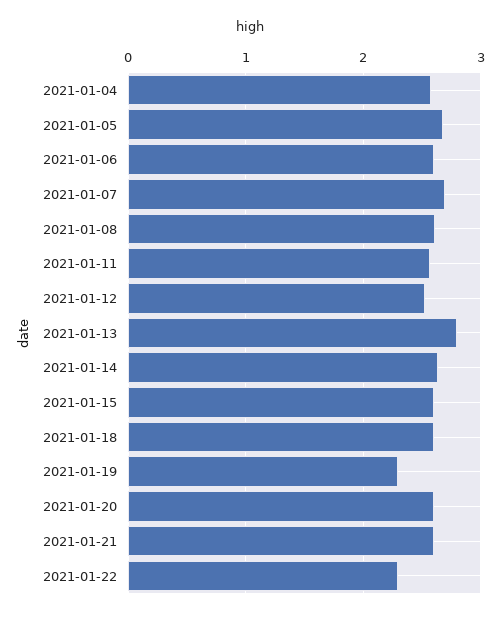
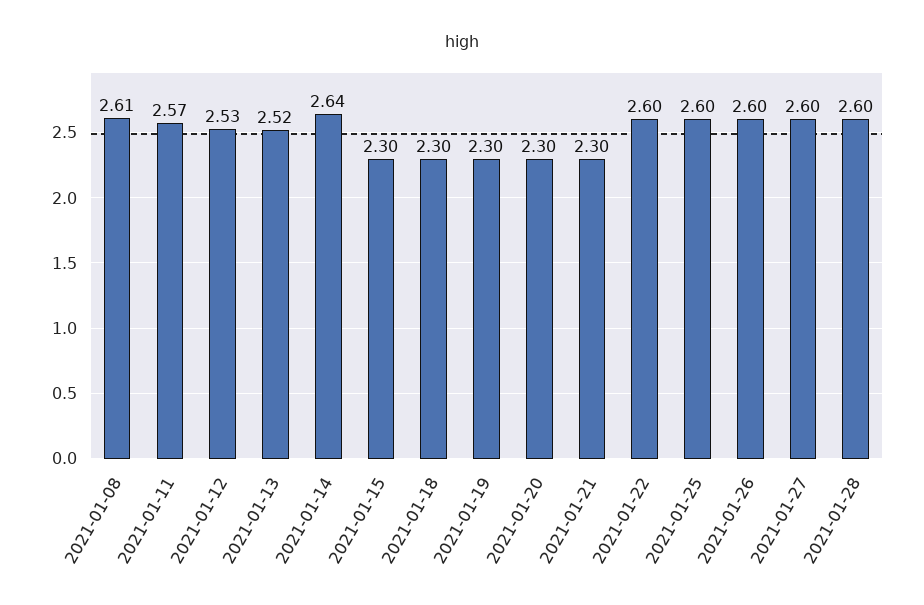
2021-01-04: 2.6 -> none
2021-01-05: 2.7 -> none
2021-01-06: 2.6 -> none
2021-01-07: 2.7 -> none
2021-01-13: 2.8 -> 2.52
2021-01-15: 2.6 -> 2.3
2021-01-18: 2.6 -> 2.3
2021-01-20: 2.6 -> 2.3
2021-01-21: 2.6 -> 2.3
2021-01-22: 2.3 -> 2.6
2021-01-25: none -> 2.6
2021-01-26: none -> 2.6
2021-01-27: none -> 2.6
2021-01-28: none -> 2.6

